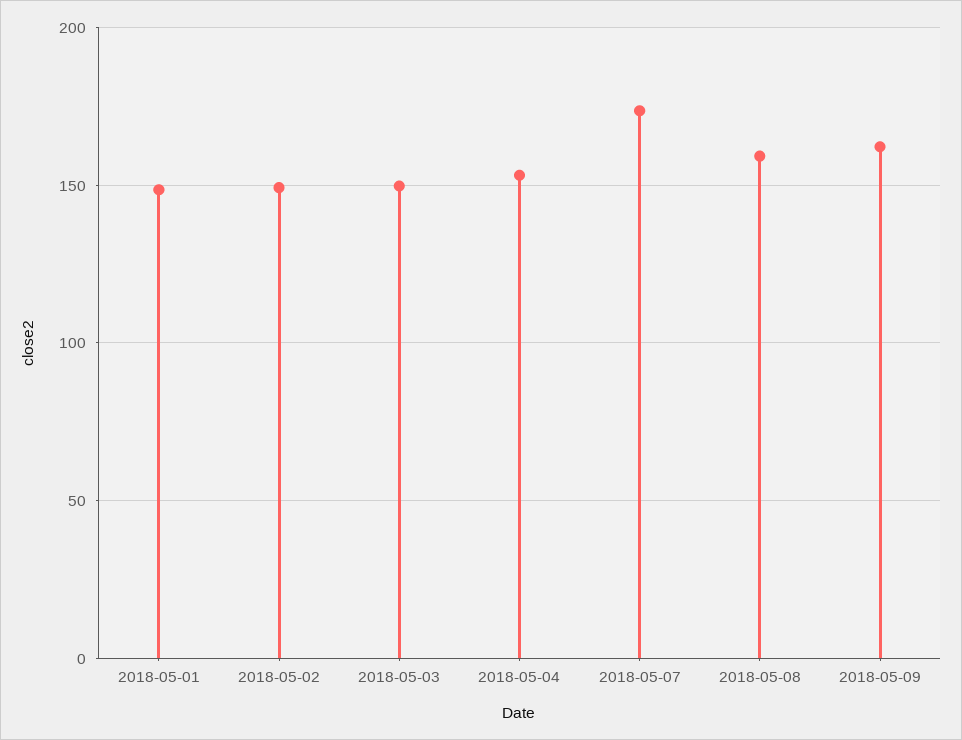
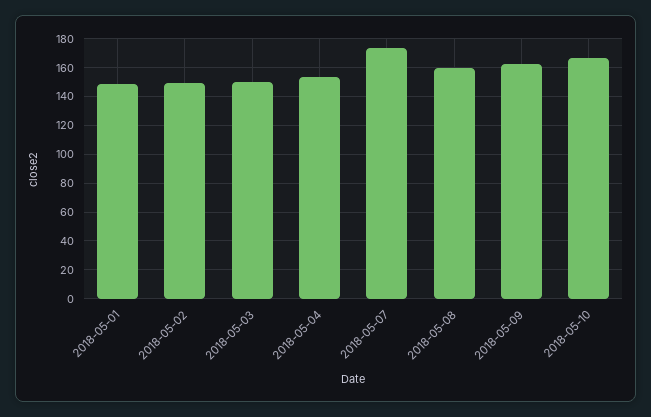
2018-05-10: none -> 165

